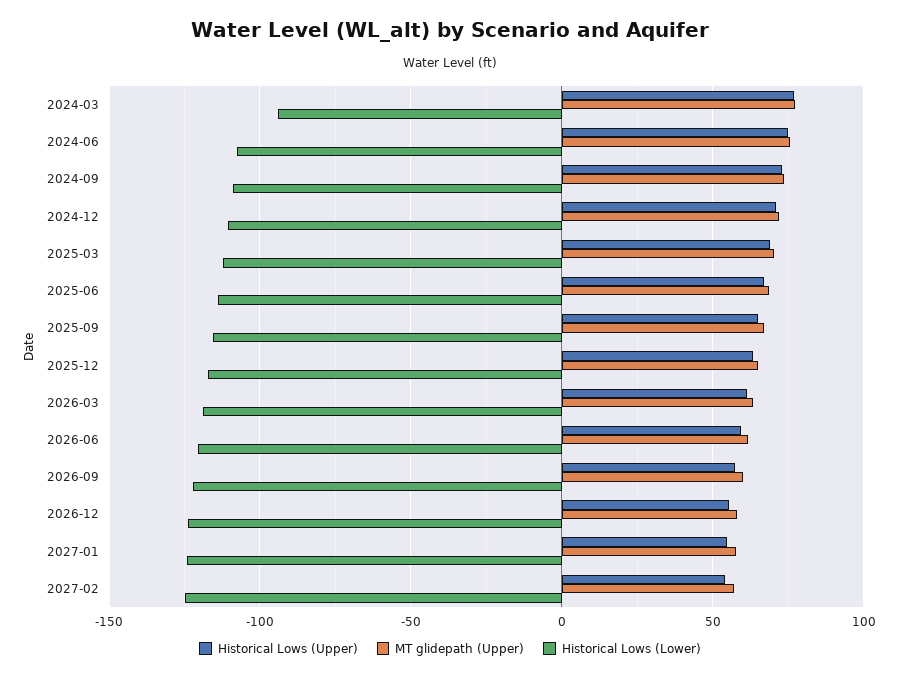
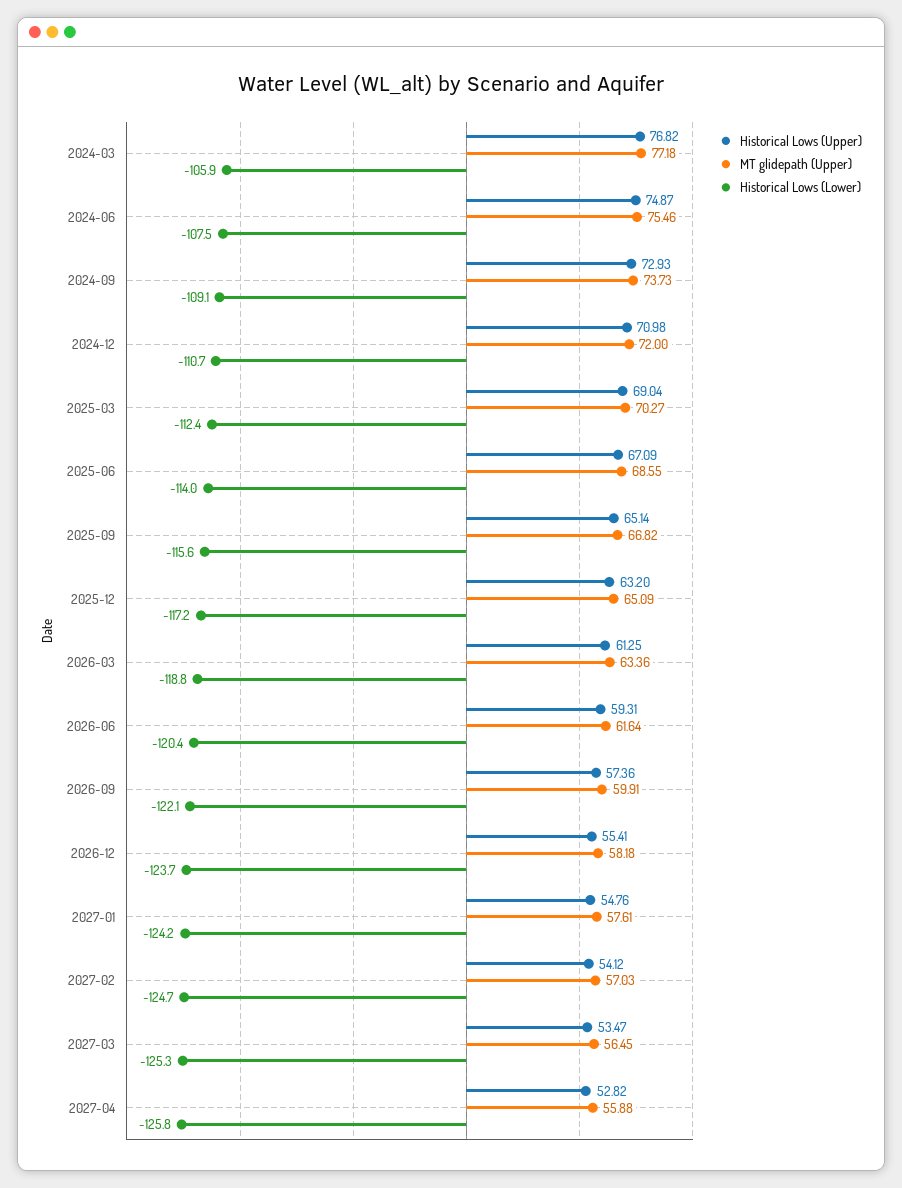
Historical Lows (Lower), 2024-03: -95 -> -105.9
Historical Lows (Upper), 2027-03: none -> 53.47
MT glidepath (Upper), 2027-03: none -> 56.45
Historical Lows (Lower), 2027-03: none -> -125.3
Historical Lows (Upper), 2027-04: none -> 52.82
MT glidepath (Upper), 2027-04: none -> 55.88
Historical Lows (Lower), 2027-04: none -> -125.8

